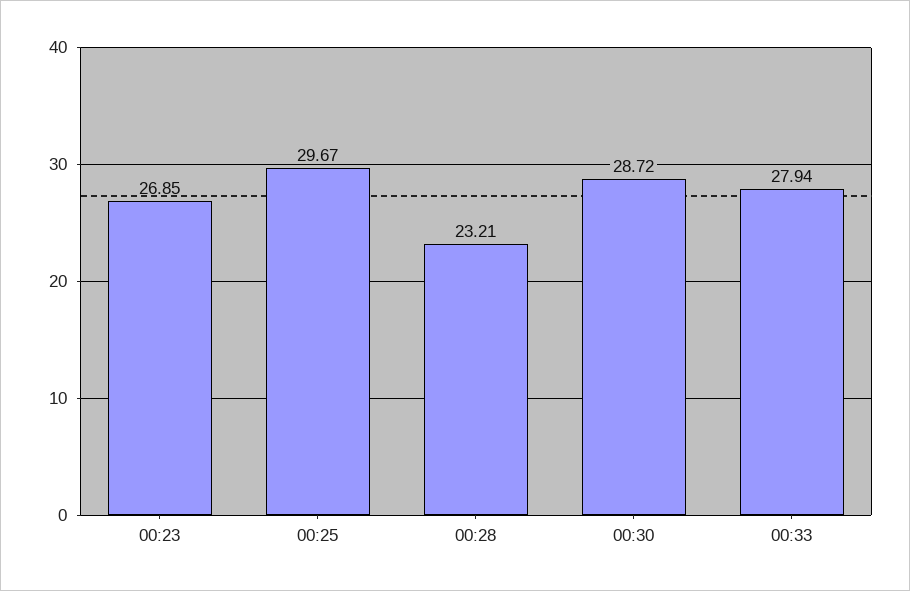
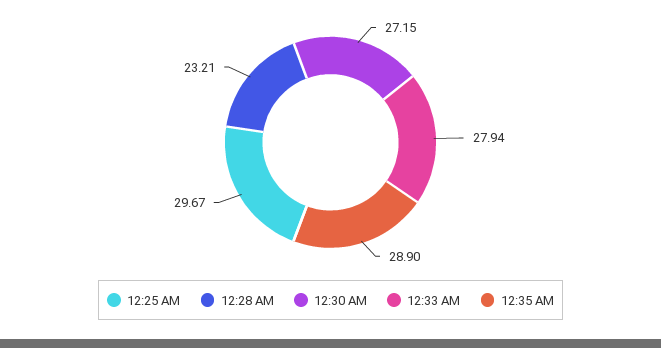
00:23: 26.85 -> none
00:30: 28.72 -> 27.15
12:35 AM: none -> 28.9

